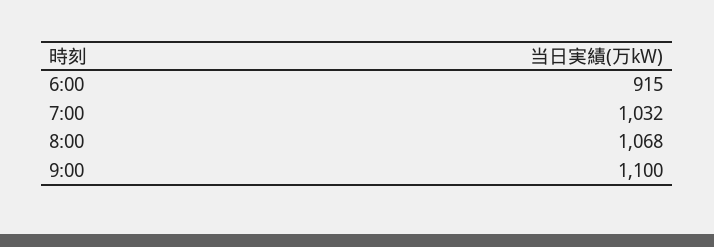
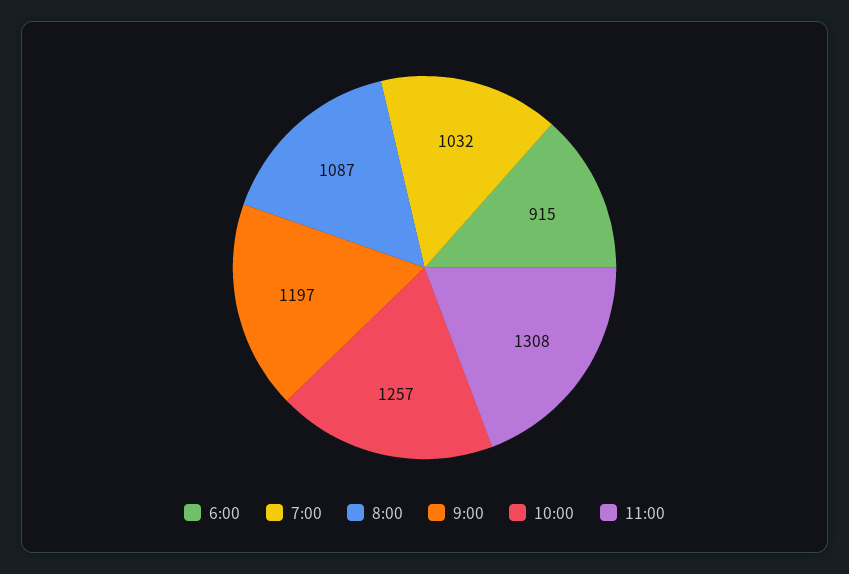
8:00: 1068 -> 1087
9:00: 1100 -> 1197
10:00: none -> 1257
11:00: none -> 1308

